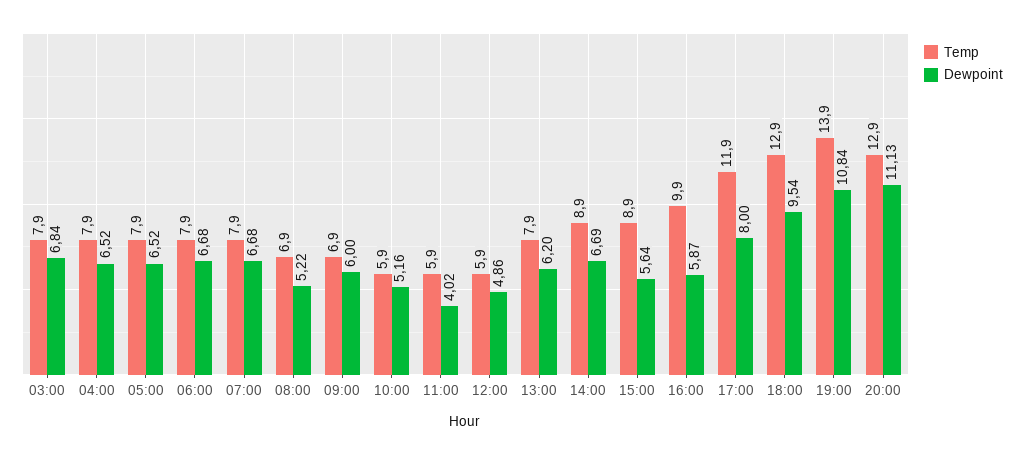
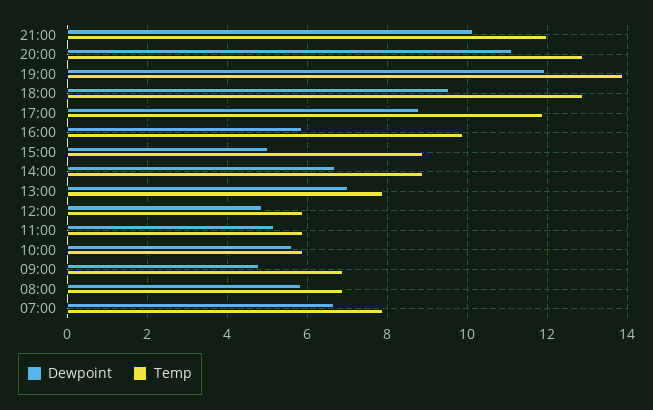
Temp, 03:00: 7.9 -> none
Dewpoint, 03:00: 6.84 -> none
Temp, 04:00: 7.9 -> none
Dewpoint, 04:00: 6.52 -> none
Temp, 05:00: 7.9 -> none
Dewpoint, 05:00: 6.52 -> none
Temp, 06:00: 7.9 -> none
Dewpoint, 06:00: 6.68 -> none
Dewpoint, 08:00: 5.22 -> 5.8
Dewpoint, 09:00: 6 -> 4.8
Dewpoint, 10:00: 5.16 -> 5.6
Dewpoint, 11:00: 4.02 -> 5.2
Dewpoint, 13:00: 6.2 -> 7
Dewpoint, 15:00: 5.64 -> 5
Dewpoint, 17:00: 8 -> 8.8
Dewpoint, 19:00: 10.84 -> 12
Dewpoint, 21:00: none -> 10.2
Temp, 21:00: none -> 12

